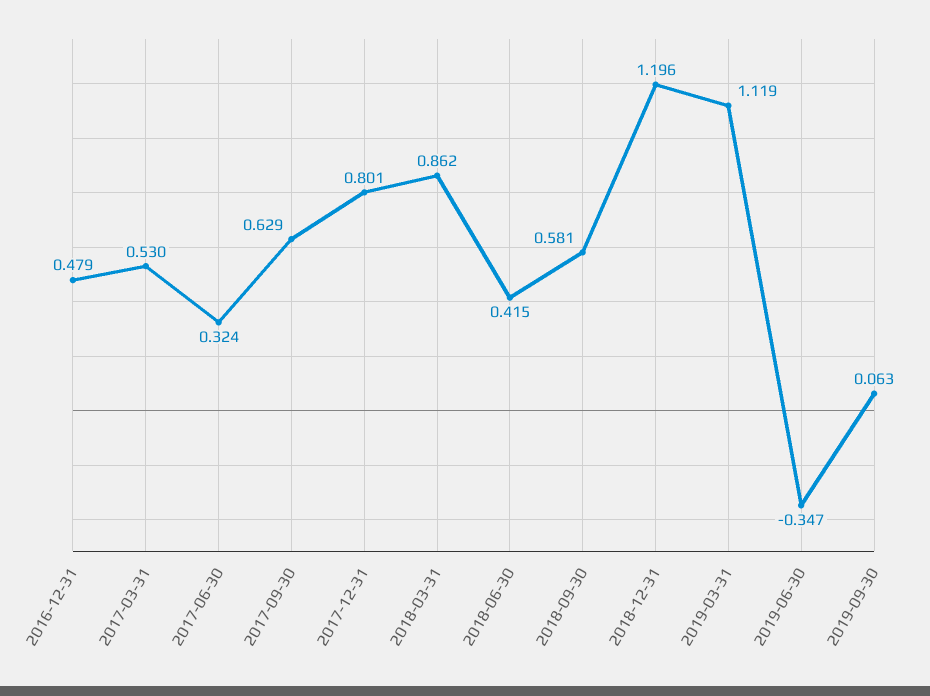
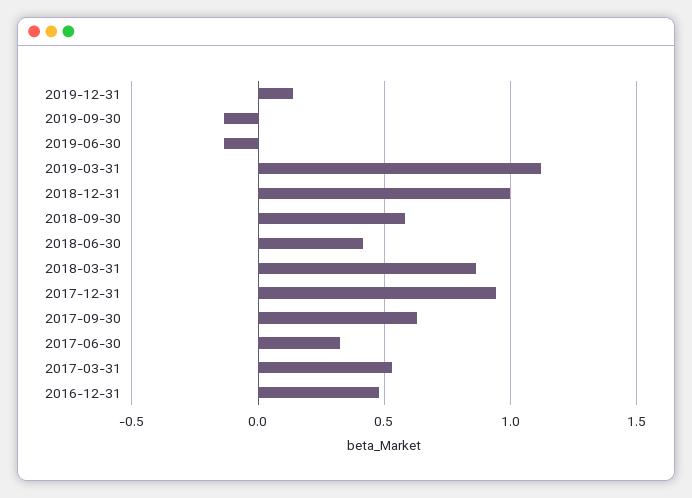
2017-12-31: 0.801 -> 0.95
2018-12-31: 1.196 -> 1
2019-06-30: -0.347 -> -0.15
2019-09-30: 0.063 -> -0.15
2019-12-31: none -> 0.15

